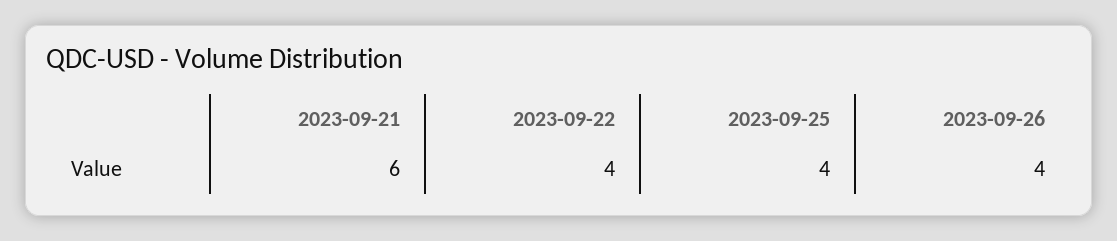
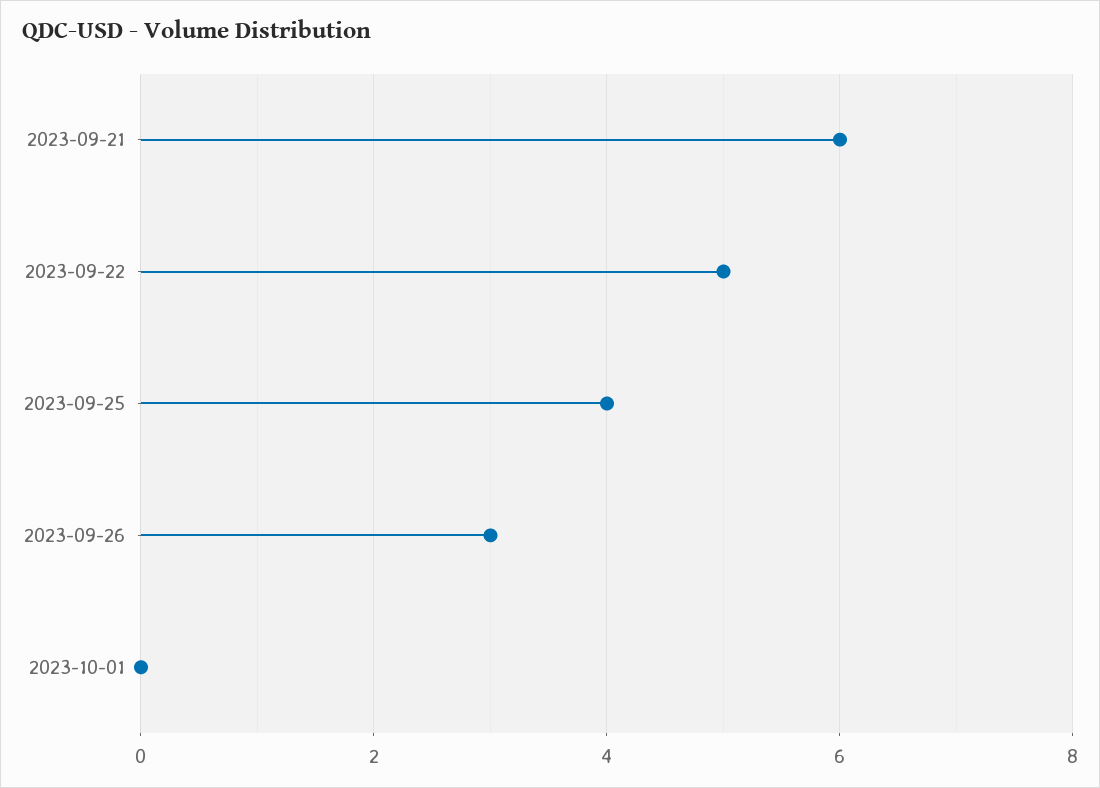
2023-09-22: 4 -> 5
2023-09-26: 4 -> 3
2023-10-01: none -> 0

